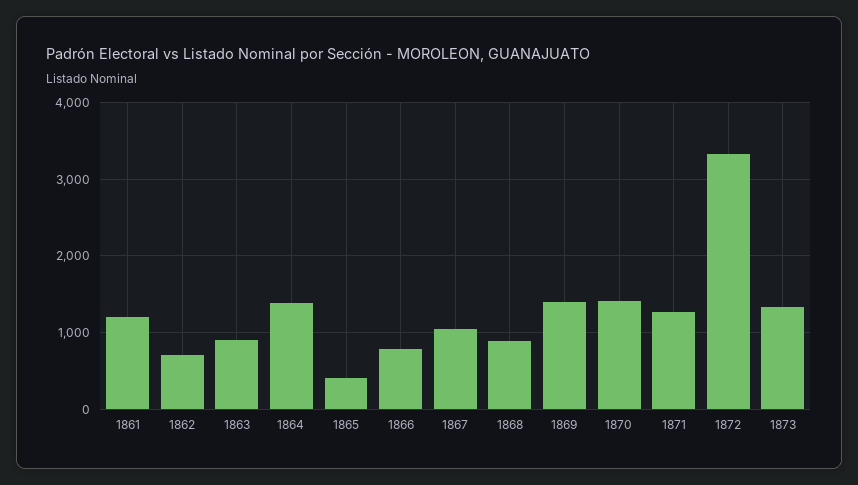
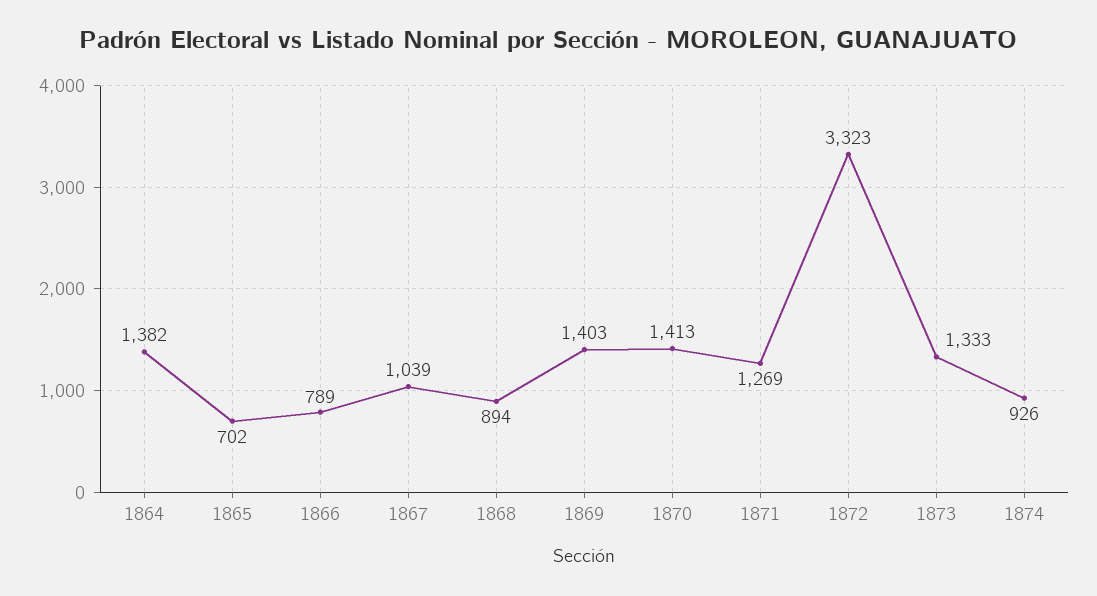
1861: 1200 -> none
1862: 700 -> none
1863: 900 -> none
1865: 400 -> 702
1874: none -> 926

